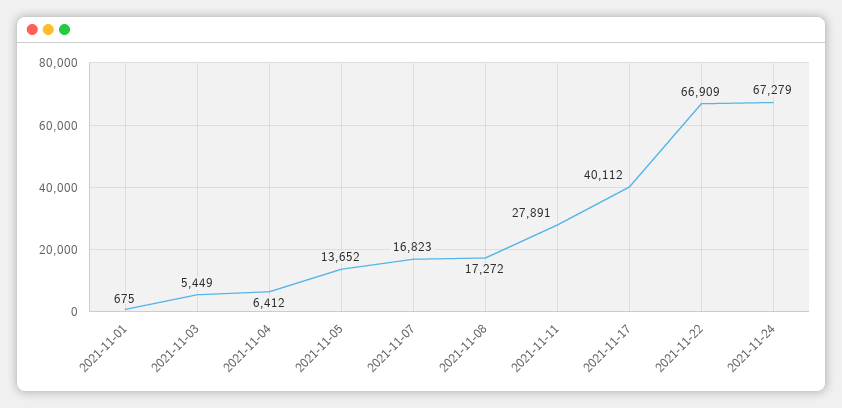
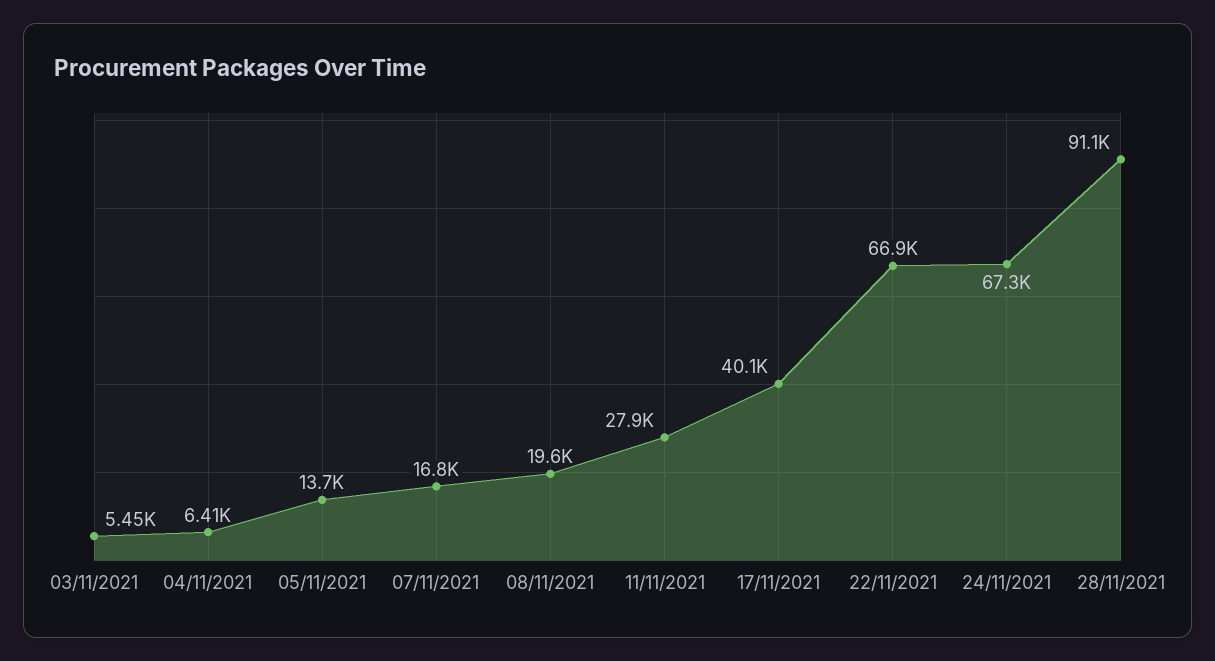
2021-11-01: 675 -> none
2021-11-08: 17272 -> 19600
28/11/2021: none -> 91100

